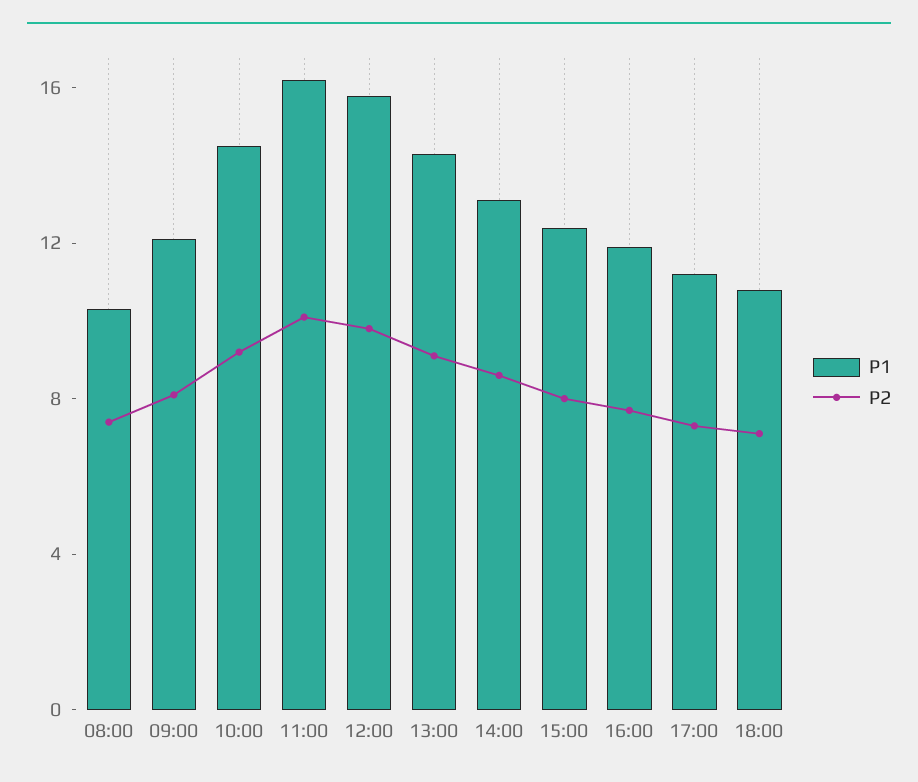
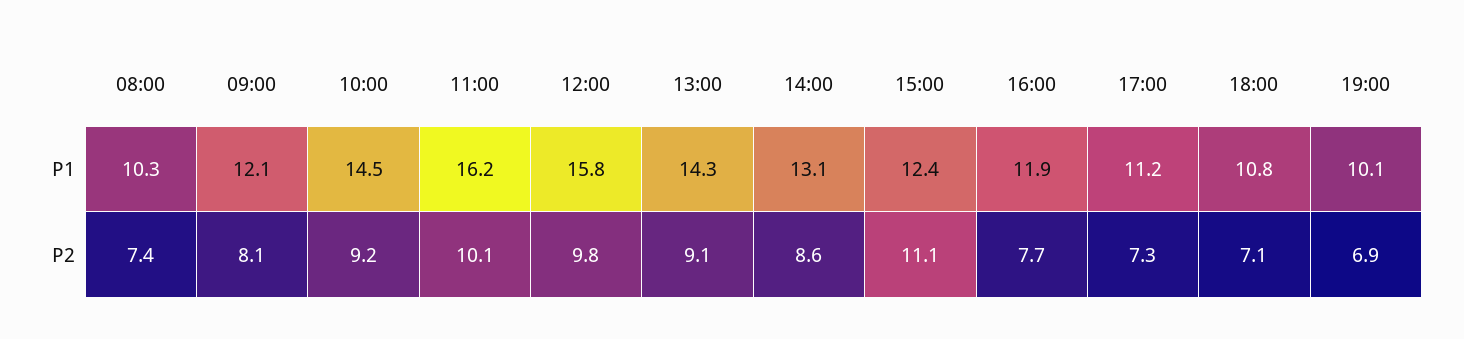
P2, 15:00: 8 -> 11.1
P1, 19:00: none -> 10.1
P2, 19:00: none -> 6.9

